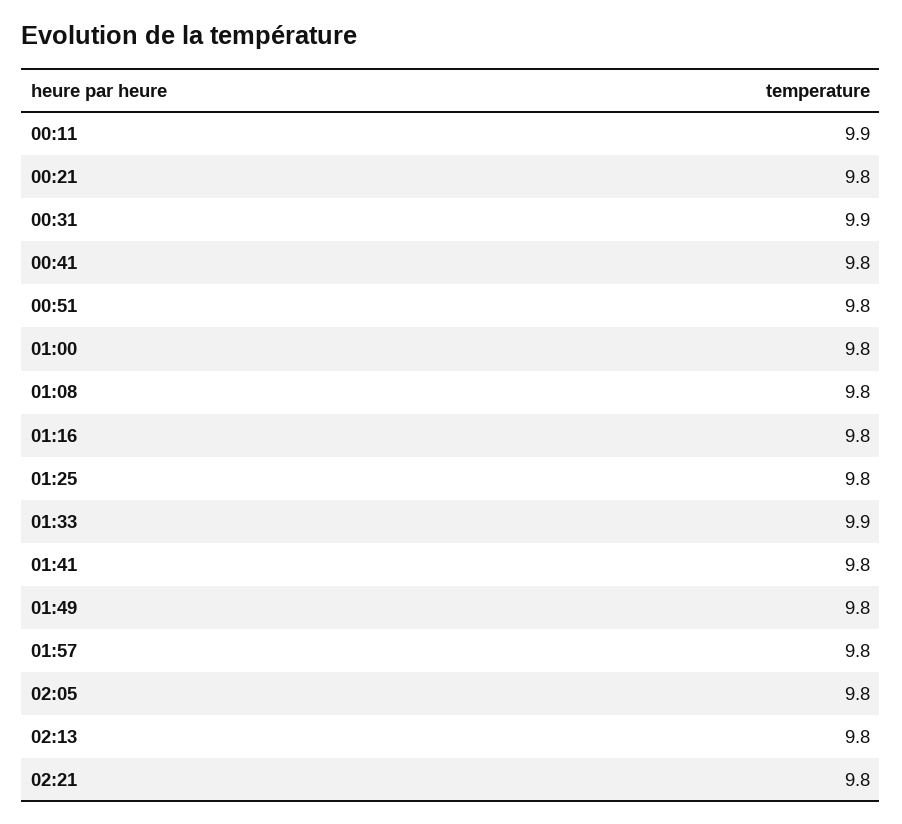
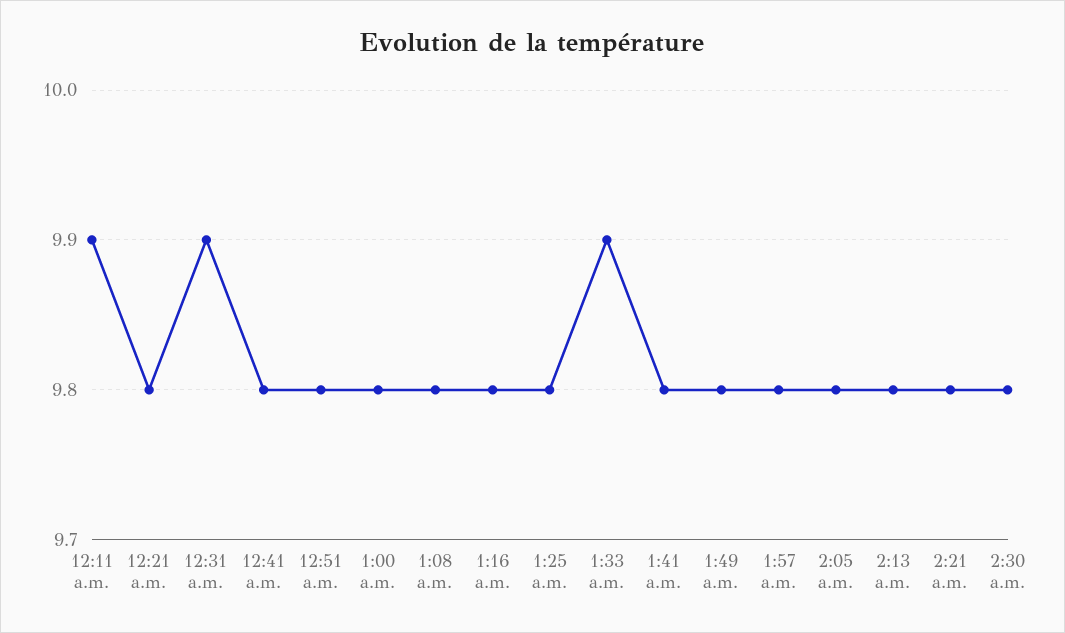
2:30 a.m.: none -> 9.8

